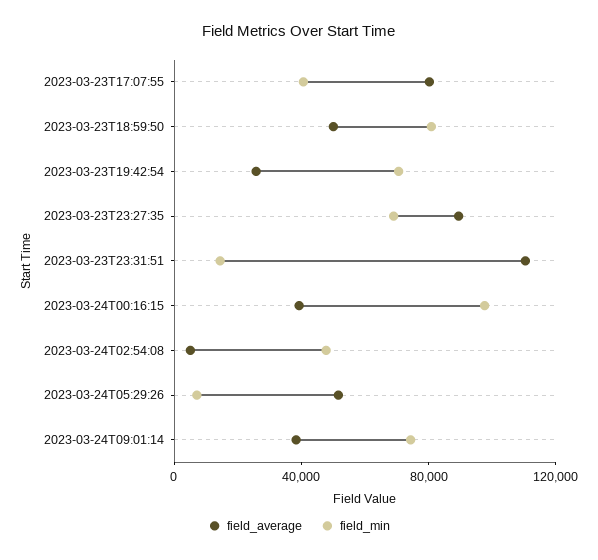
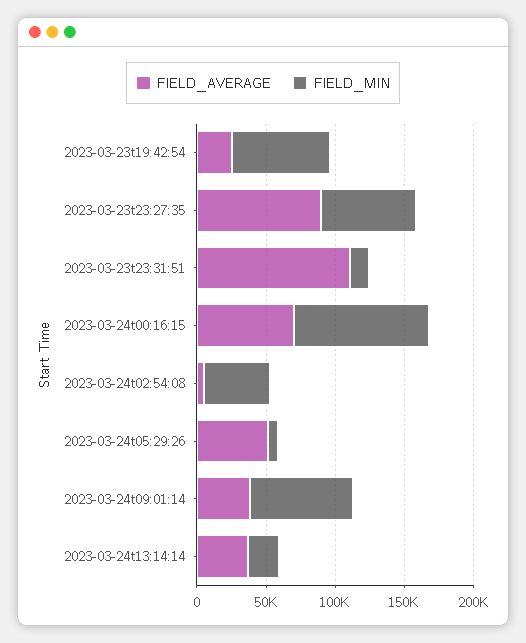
field_average, 2023-03-23T17:07:55: 80000 -> none
field_min, 2023-03-23T17:07:55: 40000 -> none
field_average, 2023-03-23T18:59:50: 50000 -> none
field_min, 2023-03-23T18:59:50: 80000 -> none
field_average, 2023-03-24T00:16:15: 40000 -> 70000
field_average, 2023-03-24t13:14:14: none -> 40000
field_min, 2023-03-24t13:14:14: none -> 20000

